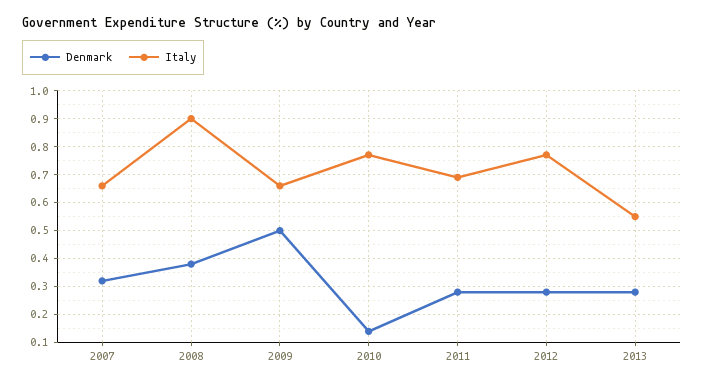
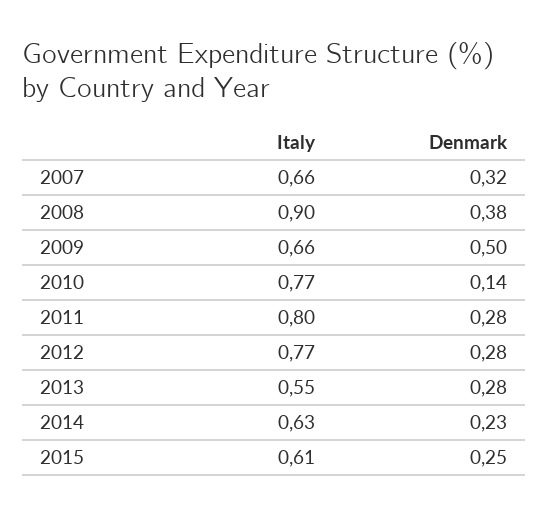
Italy, 2011: 0.7 -> 0.8
Italy, 2014: none -> 0.63
Denmark, 2014: none -> 0.23
Italy, 2015: none -> 0.61
Denmark, 2015: none -> 0.25

